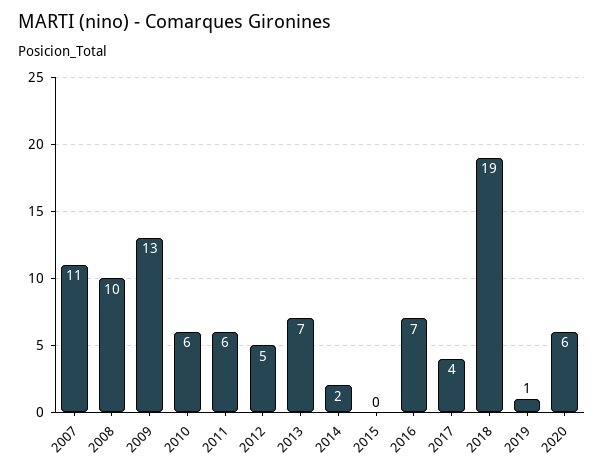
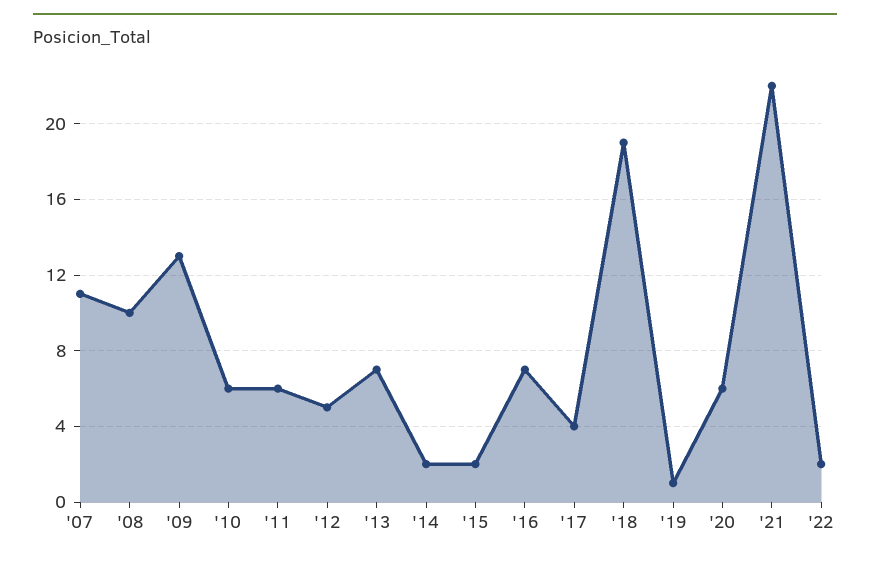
2015: 0 -> 2
'21: none -> 22
'22: none -> 2

